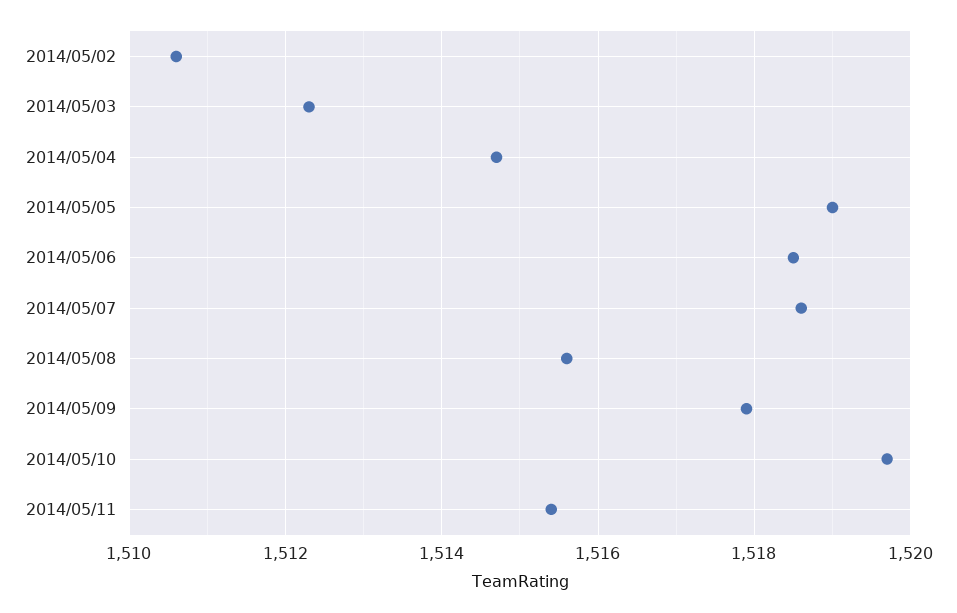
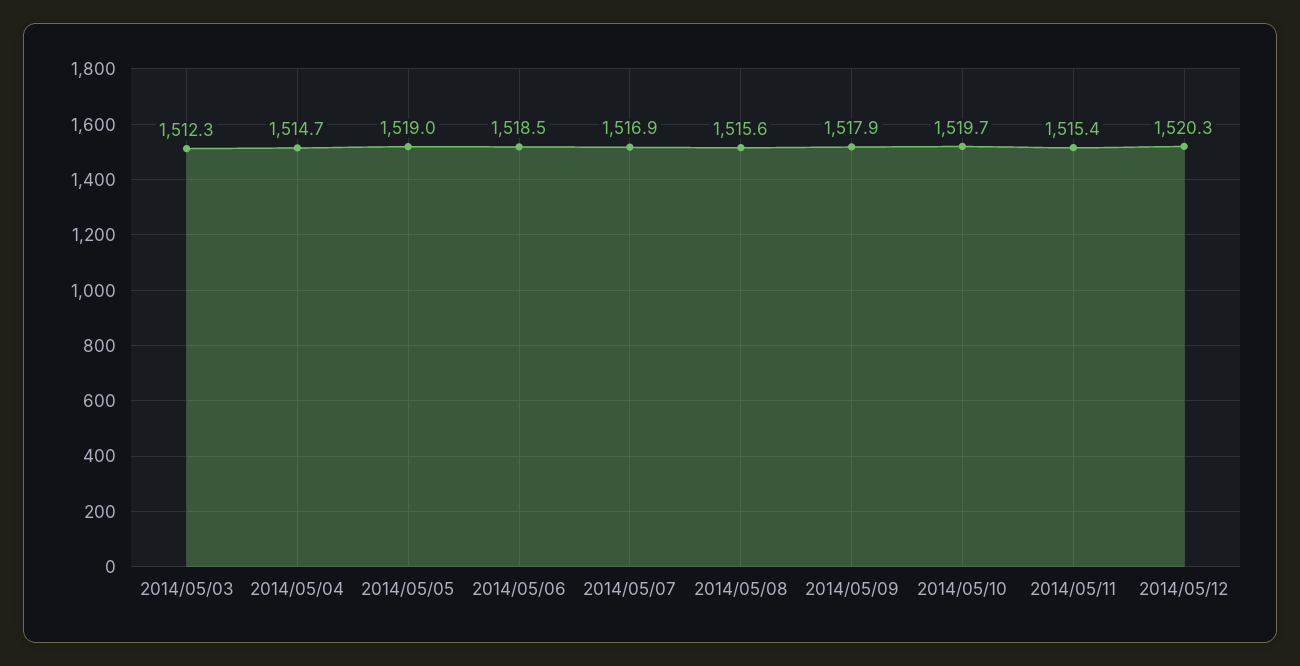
2014/05/02: 1510.5 -> none
2014/05/07: 1518.5 -> 1516.9
2014/05/12: none -> 1520.3

